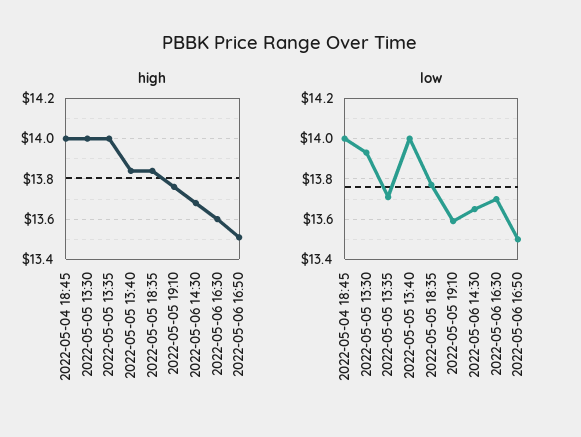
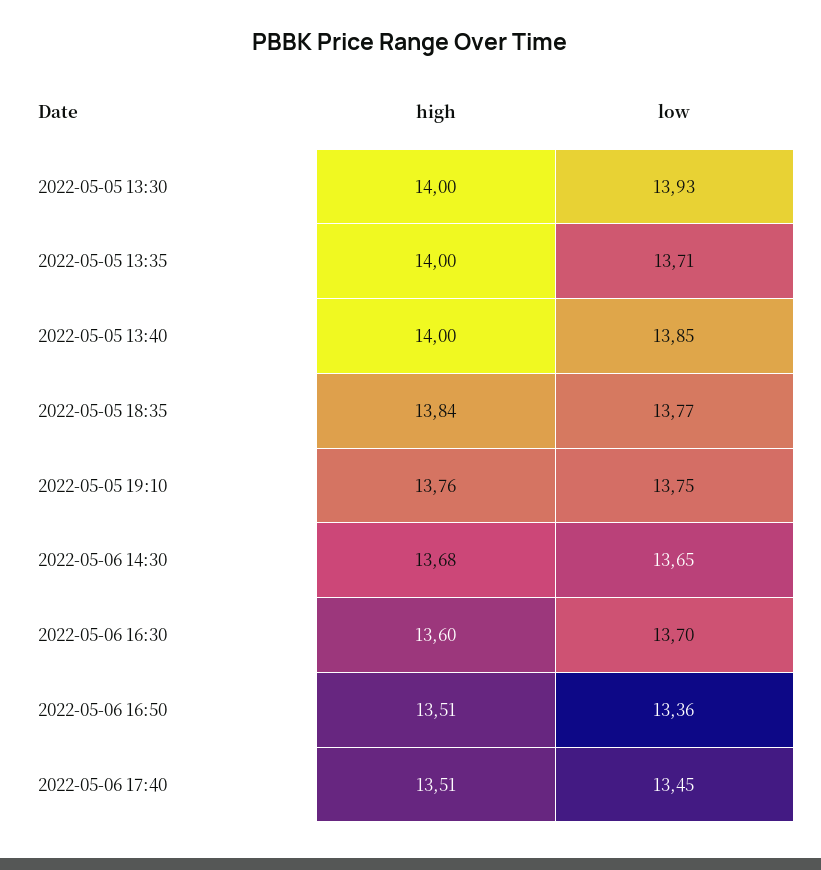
high, 2022-05-04 18:45: 14 -> none
high, 2022-05-05 13:40: 13.85 -> 14
low, 2022-05-04 18:45: 14 -> none
low, 2022-05-05 13:40: 14 -> 13.85
low, 2022-05-05 19:10: 13.6 -> 13.75
low, 2022-05-06 16:50: 13.5 -> 13.36
high, 2022-05-06 17:40: none -> 13.51
low, 2022-05-06 17:40: none -> 13.45

